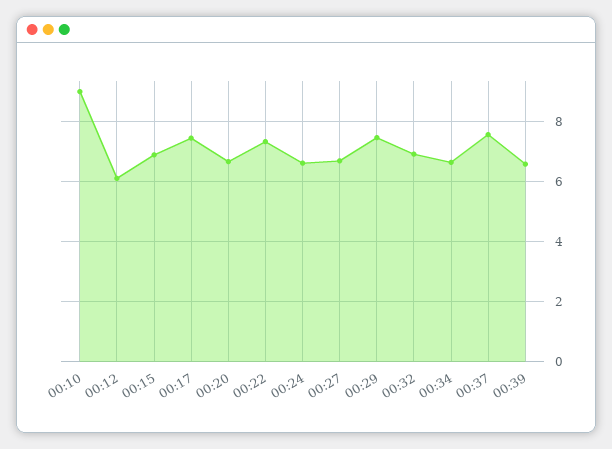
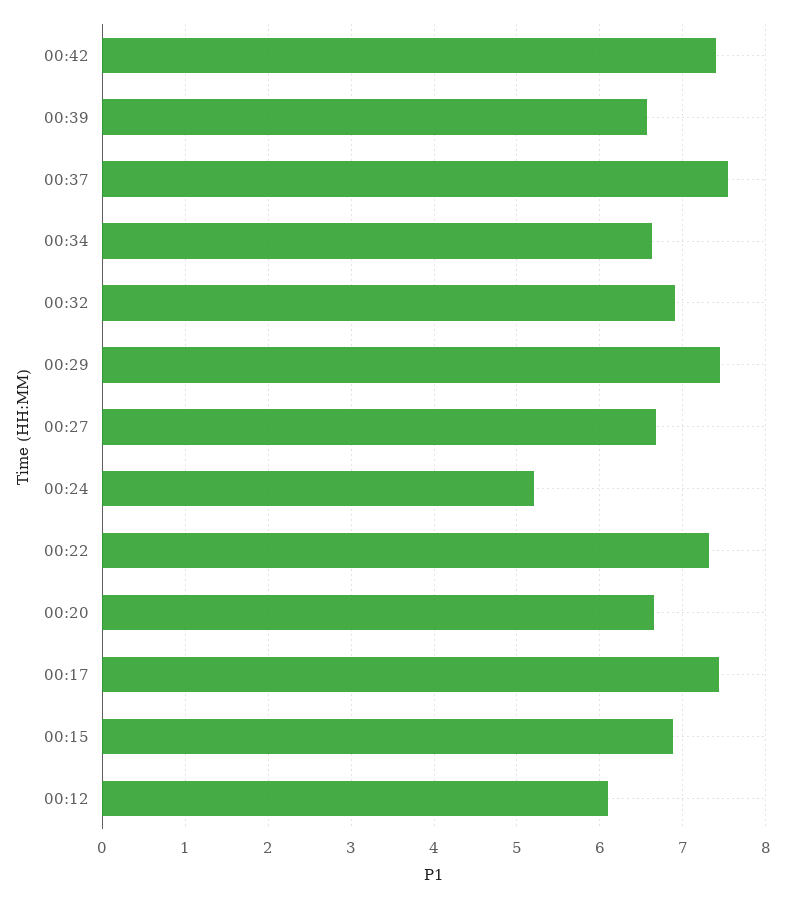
00:10: 9 -> none
00:24: 6.6 -> 5.2
00:42: none -> 7.4

